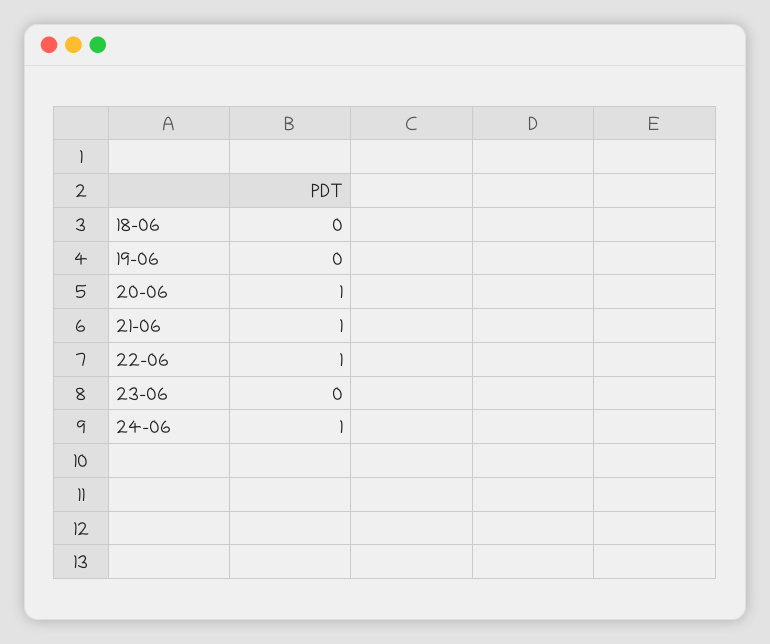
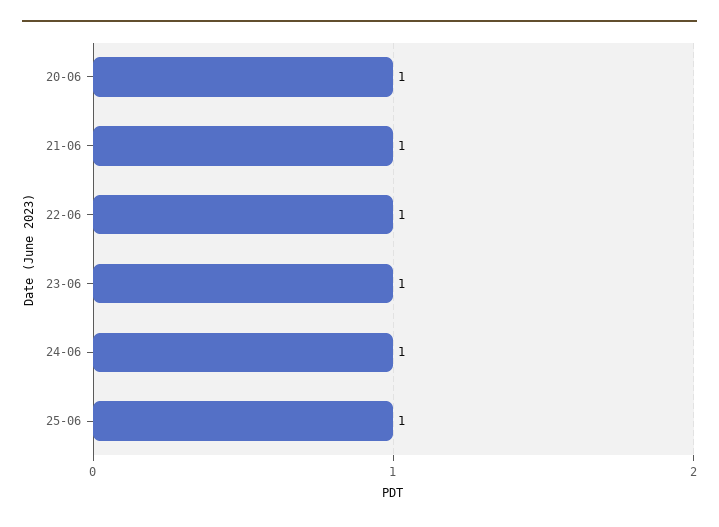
18-06: 0 -> none
19-06: 0 -> none
23-06: 0 -> 1
25-06: none -> 1

